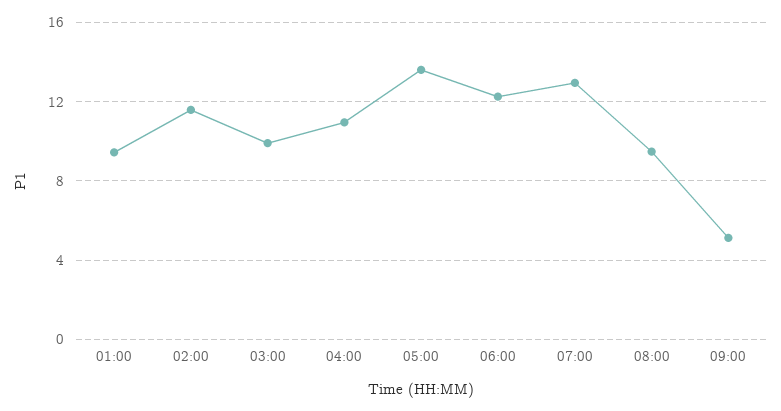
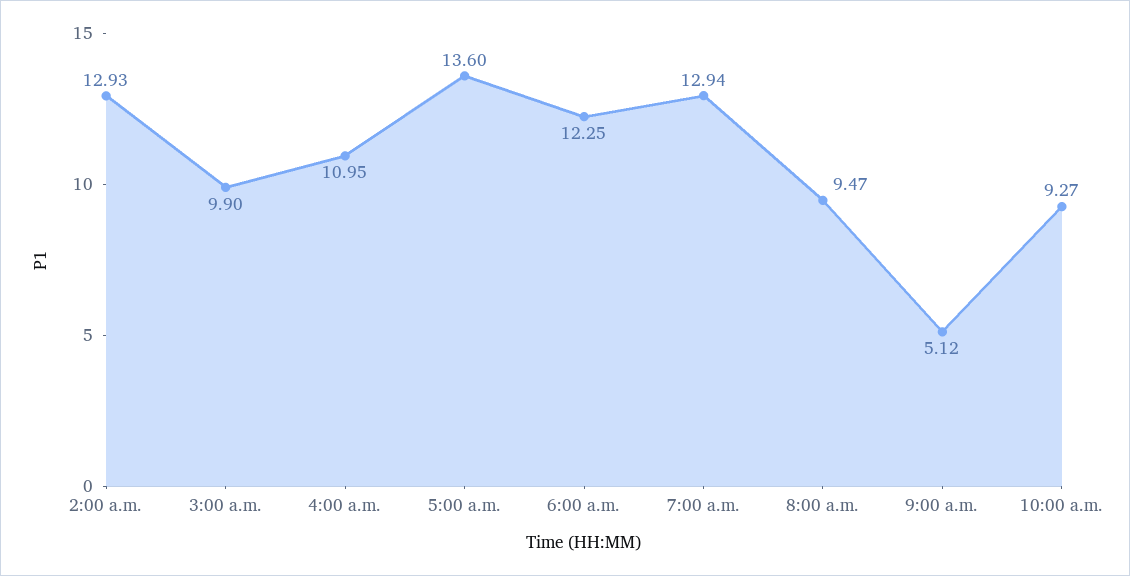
01:00: 9.5 -> none
02:00: 11.5 -> 12.93
10:00 a.m.: none -> 9.27

